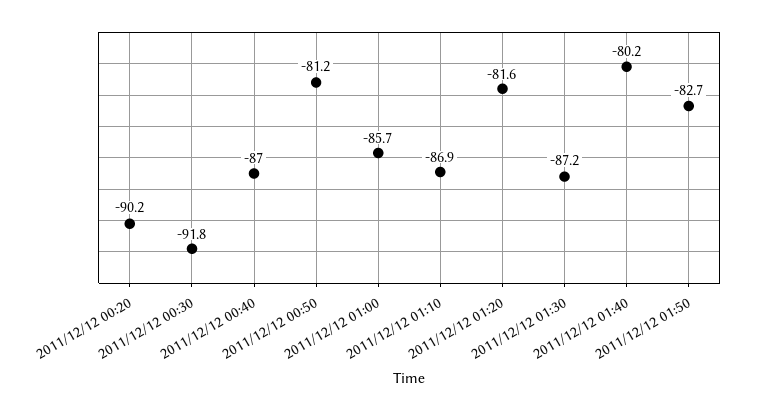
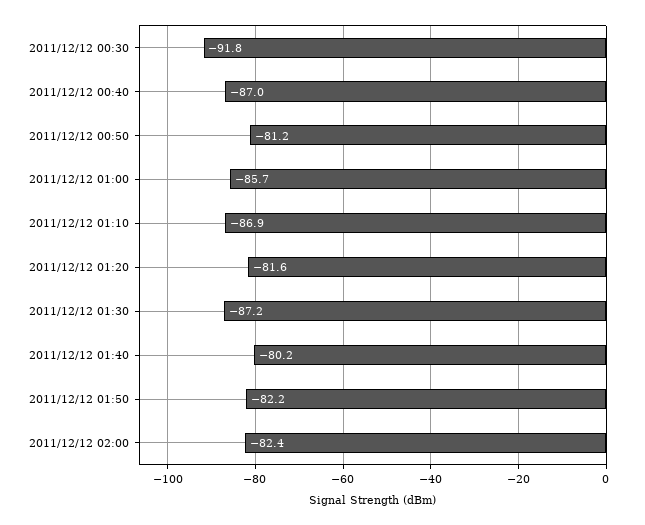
2011/12/12 00:20: -90.2 -> none
2011/12/12 01:50: -82.7 -> -82.2
2011/12/12 02:00: none -> -82.4

